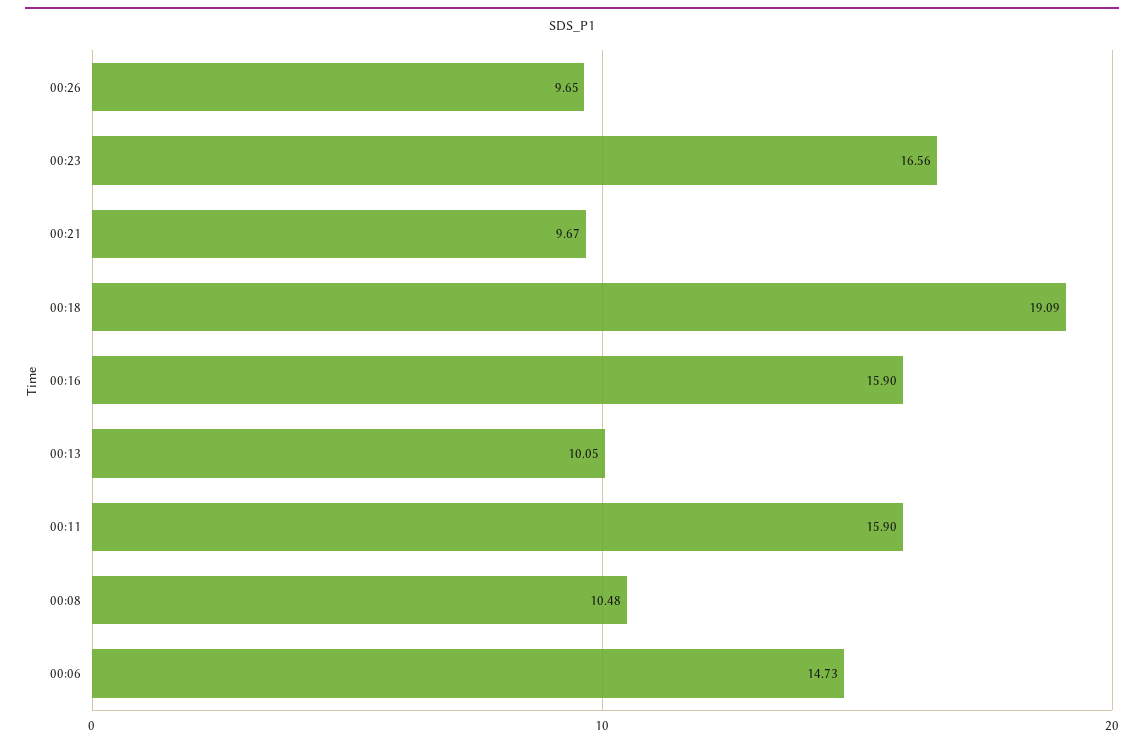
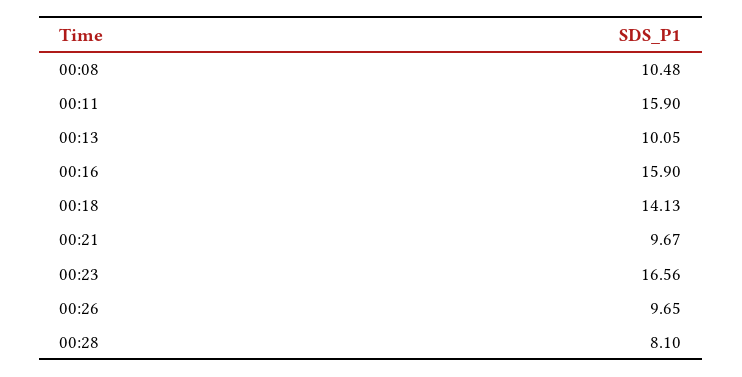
00:18: 19.09 -> 14.13
00:06: 14.73 -> none
00:28: none -> 8.1

